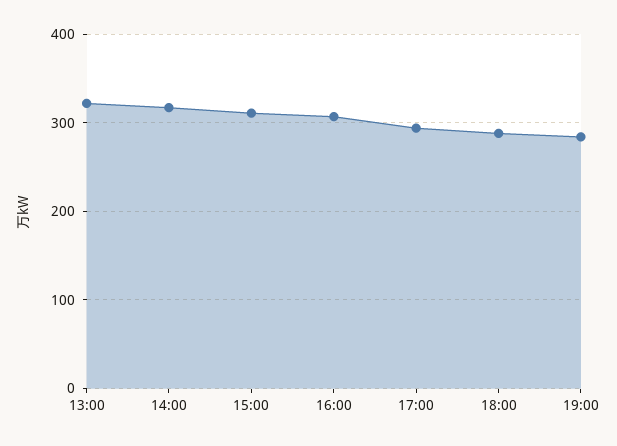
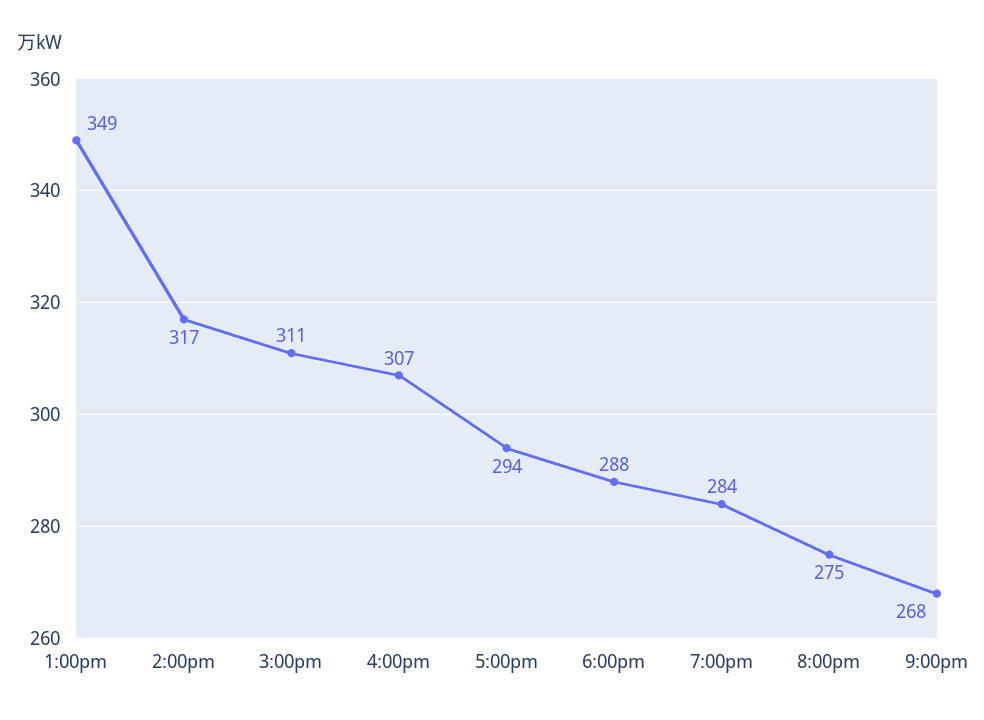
13:00: 320 -> 349
8:00pm: none -> 275
9:00pm: none -> 268

